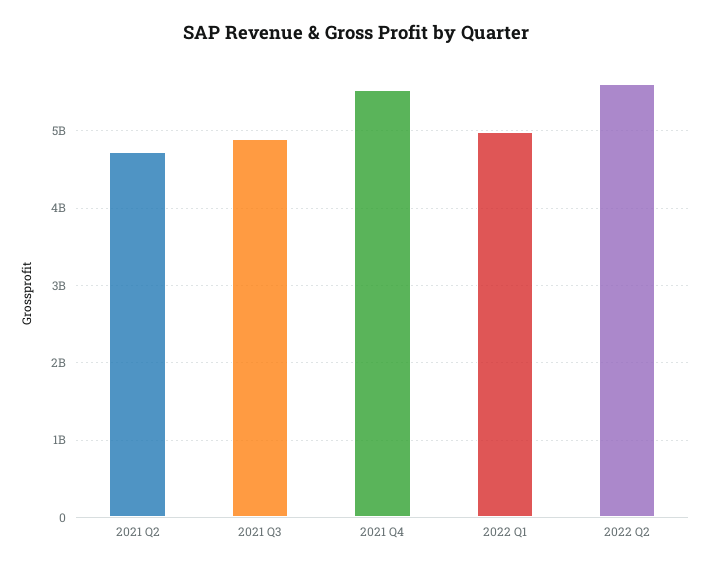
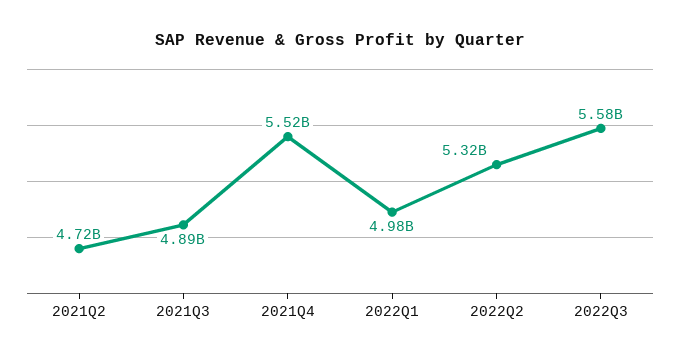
2022 Q2: 5600000000 -> 5320000000
2022Q3: none -> 5580000000

